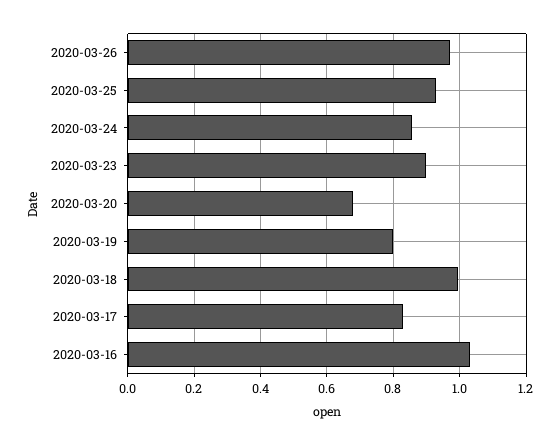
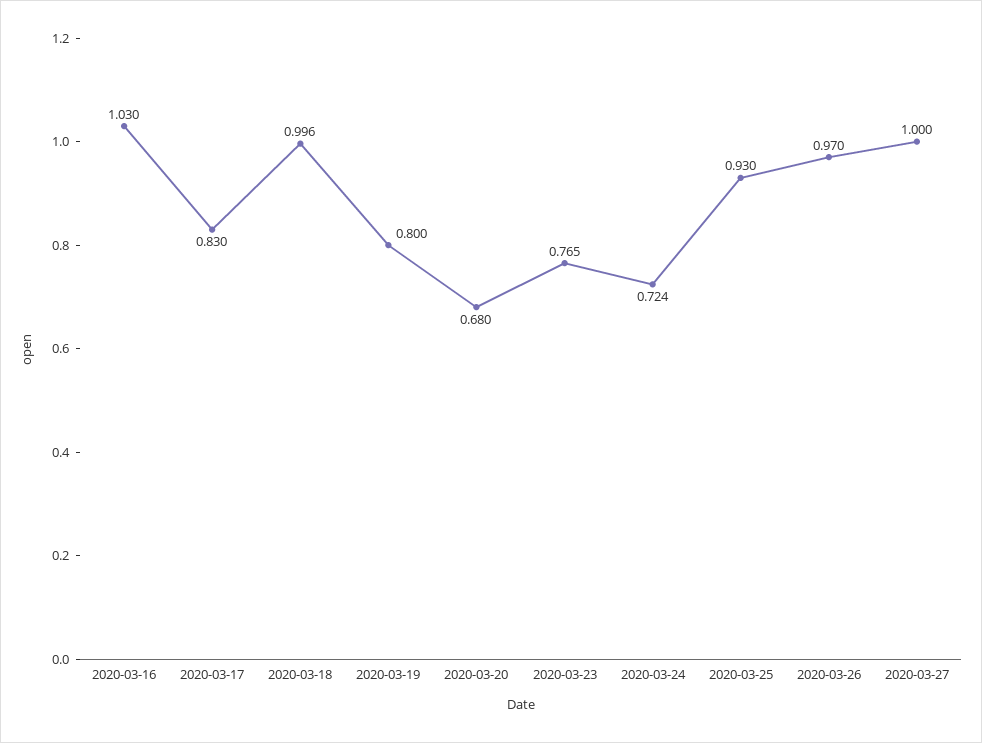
2020-03-24: 0.86 -> 0.724
2020-03-23: 0.9 -> 0.765
2020-03-27: none -> 1

